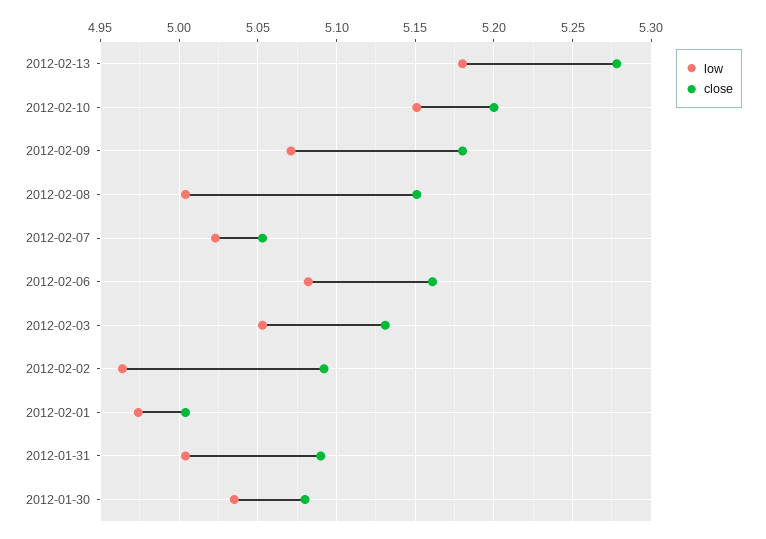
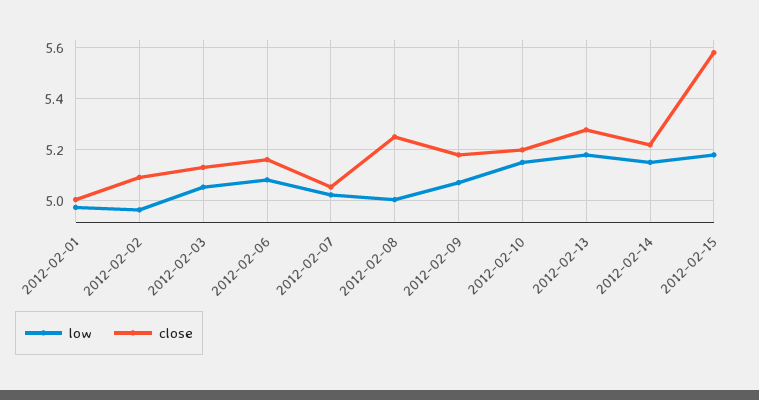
close, 2012-02-08: 5.15 -> 5.25
low, 2012-01-31: 5.005 -> none
close, 2012-01-31: 5.09 -> none
low, 2012-01-30: 5.035 -> none
close, 2012-01-30: 5.08 -> none
low, 2012-02-14: none -> 5.15
close, 2012-02-14: none -> 5.225
low, 2012-02-15: none -> 5.175
close, 2012-02-15: none -> 5.575

